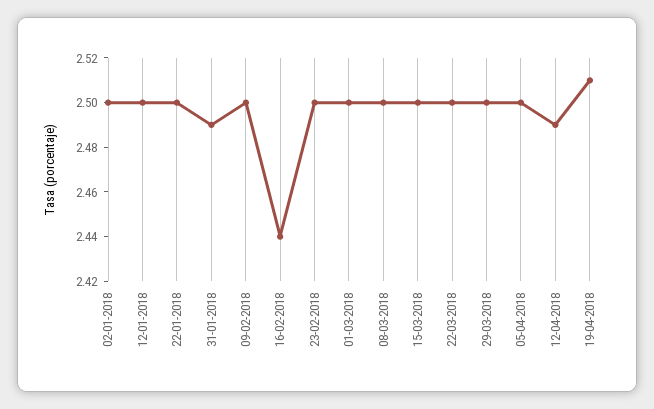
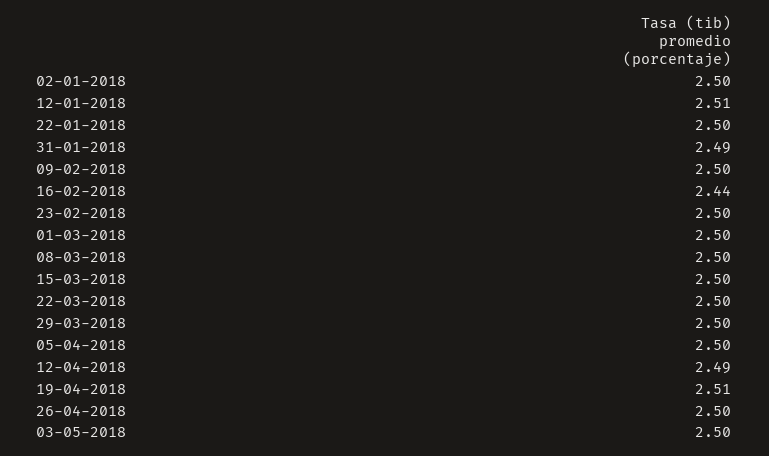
12-01-2018: 2.5 -> 2.51
26-04-2018: none -> 2.5
03-05-2018: none -> 2.5

